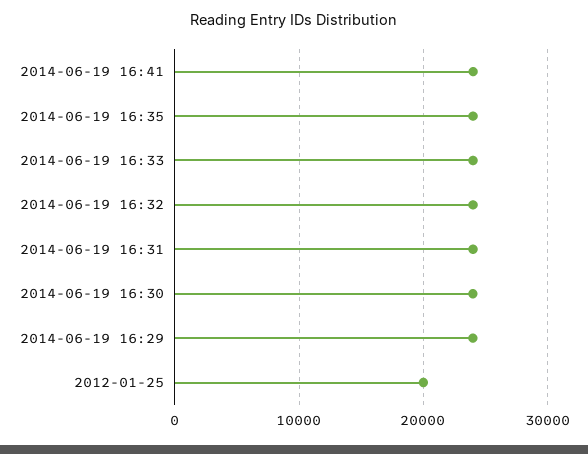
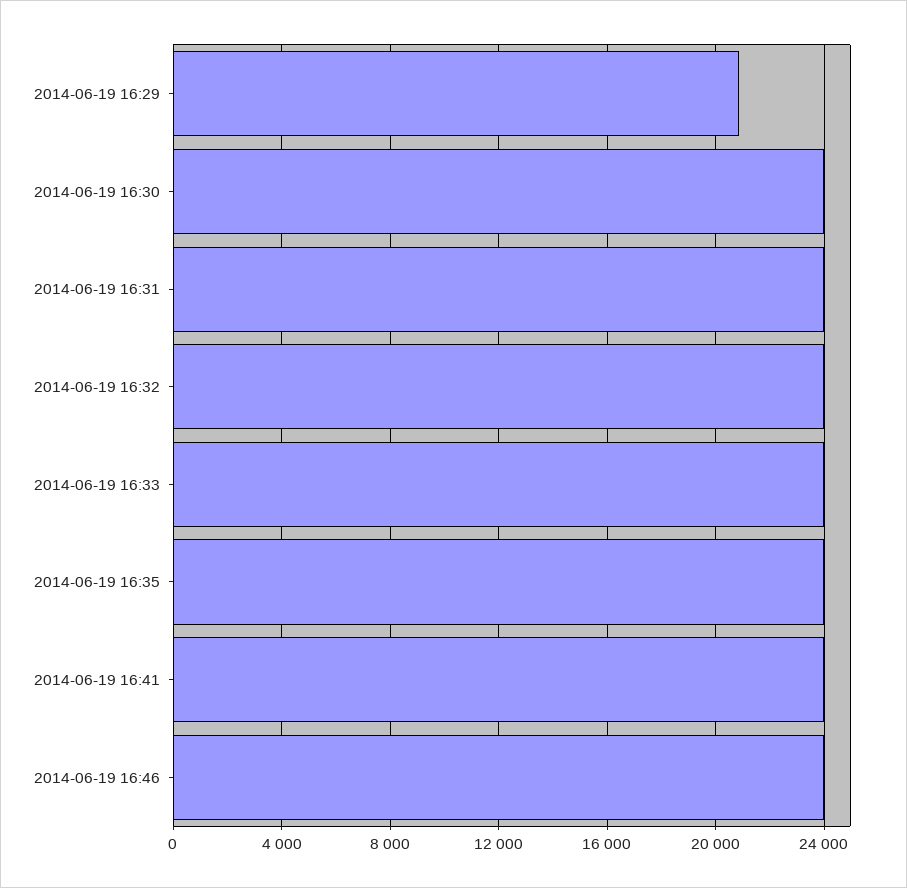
2014-06-19 16:29: 24000 -> 21000
2012-01-25: 20000 -> none
2014-06-19 16:46: none -> 24000

